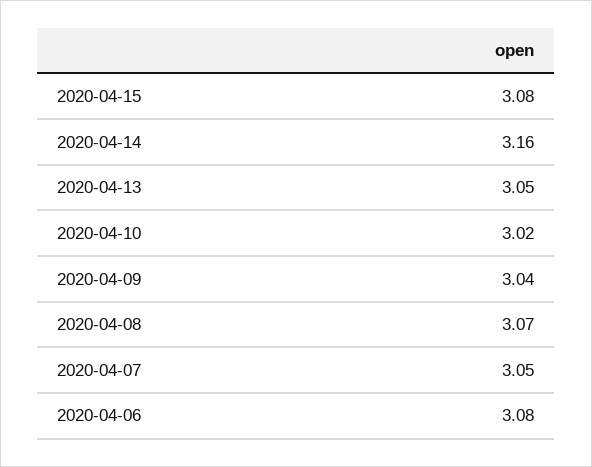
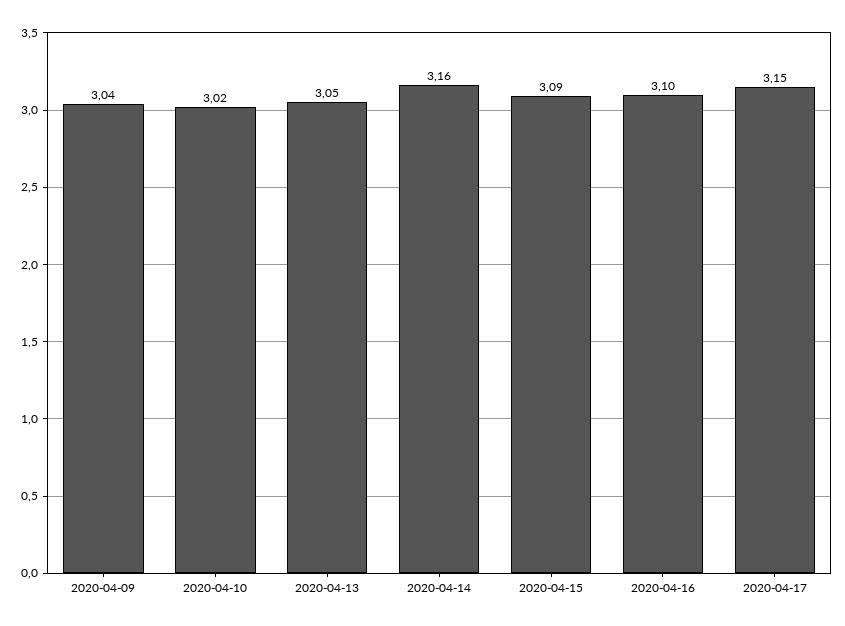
2020-04-15: 3.08 -> 3.09
2020-04-08: 3.07 -> none
2020-04-07: 3.05 -> none
2020-04-06: 3.08 -> none
2020-04-16: none -> 3.1
2020-04-17: none -> 3.15

